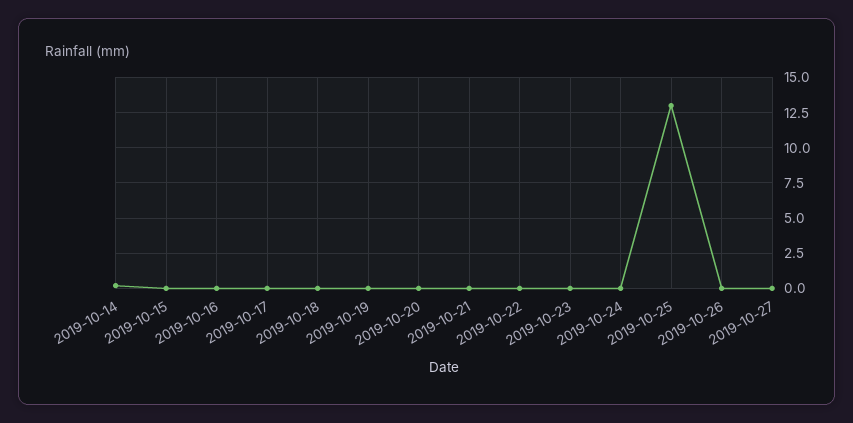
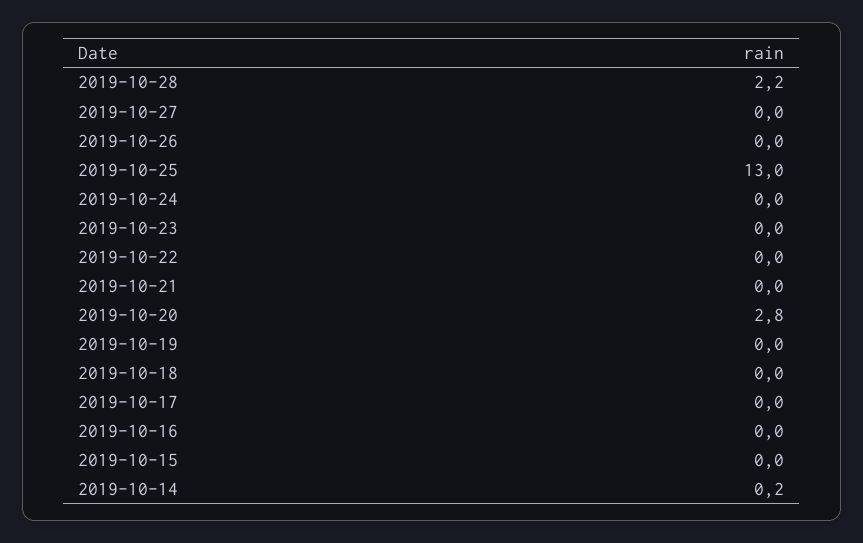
2019-10-20: 0 -> 2.8
2019-10-28: none -> 2.2

